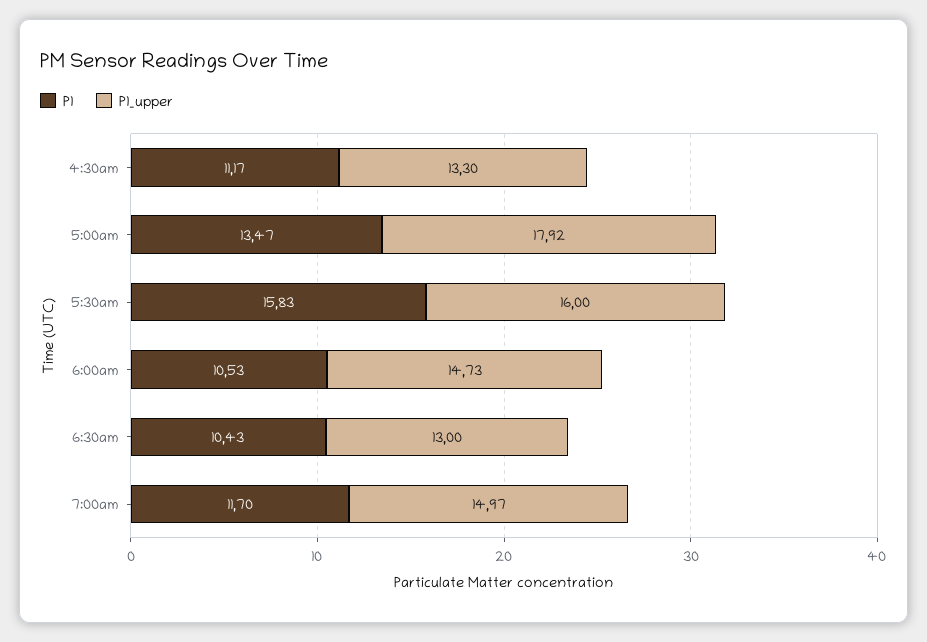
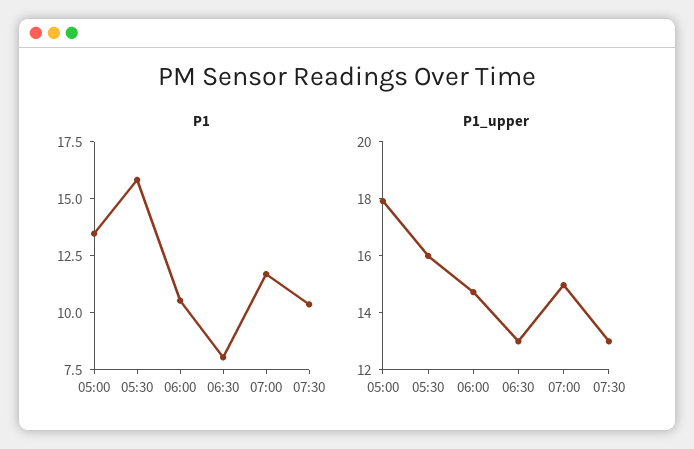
P1, 4:30am: 11.17 -> none
P1_upper, 4:30am: 13.3 -> none
P1, 6:30am: 10.43 -> 8
P1, 07:30: none -> 10.5
P1_upper, 07:30: none -> 13

